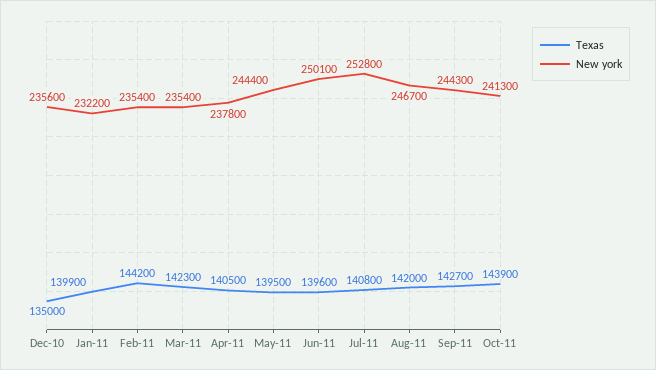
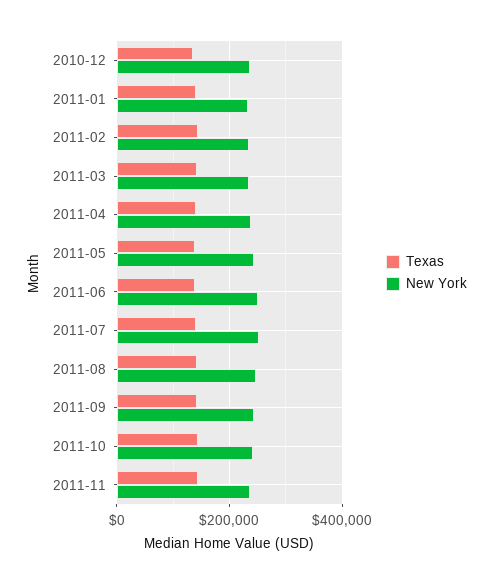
Texas, 2011-11: none -> 140000
New york, 2011-11: none -> 240000

